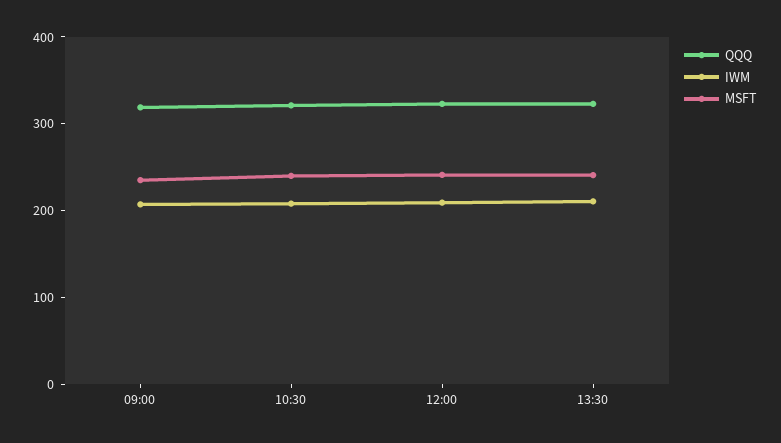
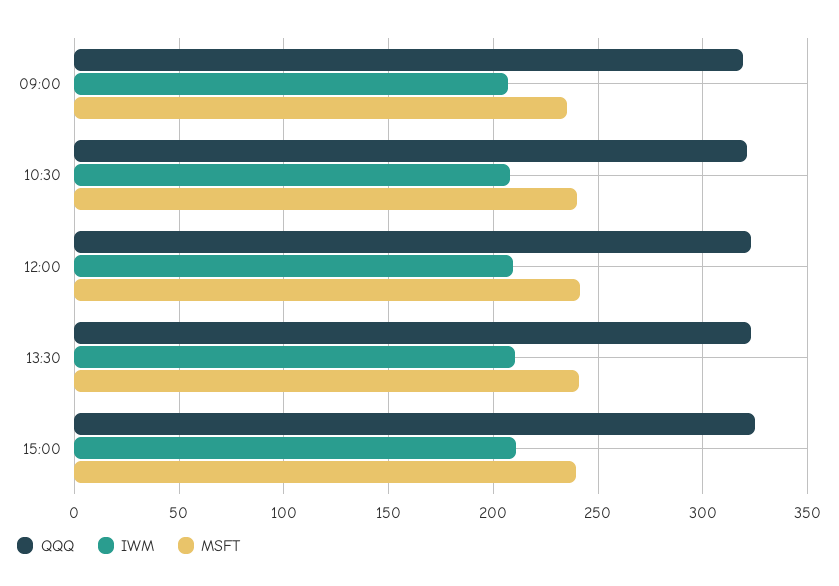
QQQ, 15:00: none -> 325
IWM, 15:00: none -> 210
MSFT, 15:00: none -> 240

